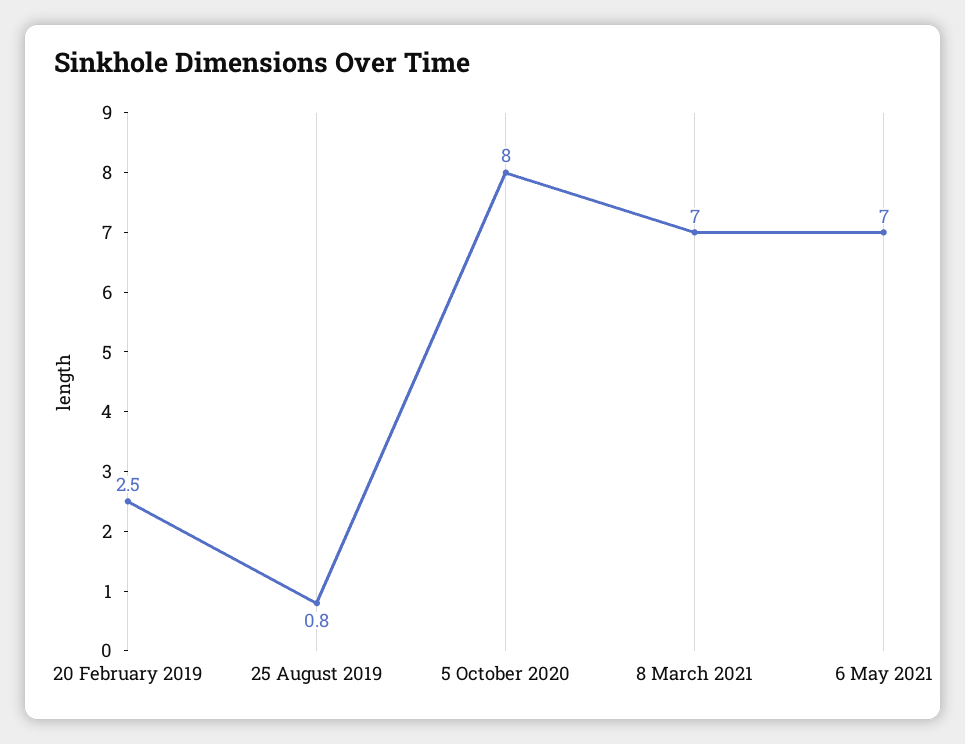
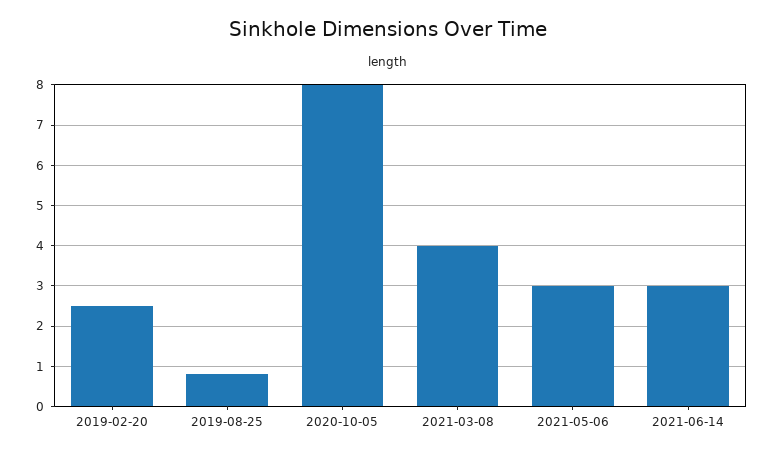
8 March 2021: 7 -> 4
6 May 2021: 7 -> 3
2021-06-14: none -> 3

